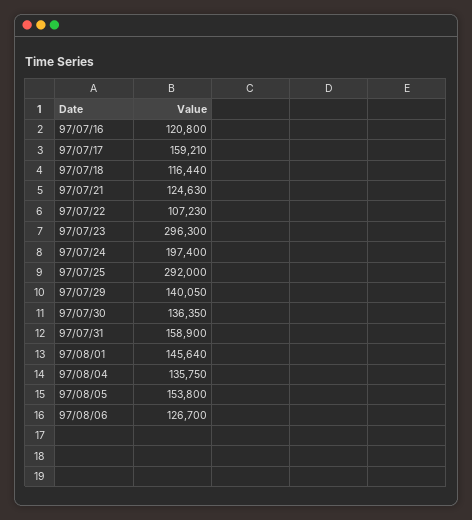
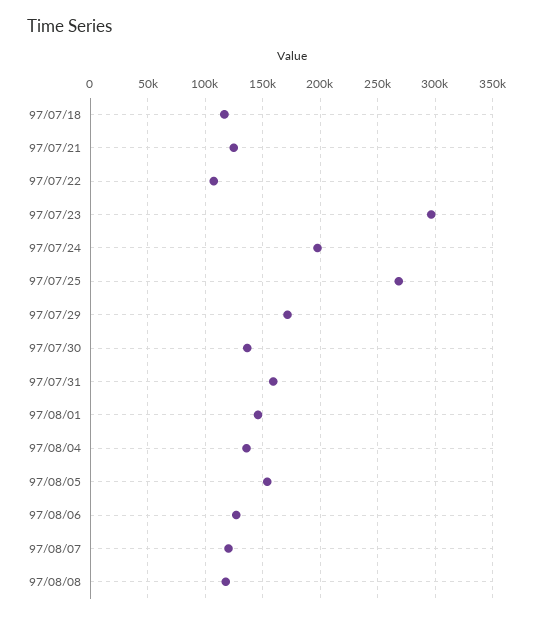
97/07/16: 120800 -> none
97/07/17: 159210 -> none
97/07/25: 292000 -> 270000
97/07/29: 140050 -> 170000
97/08/07: none -> 120000
97/08/08: none -> 120000

